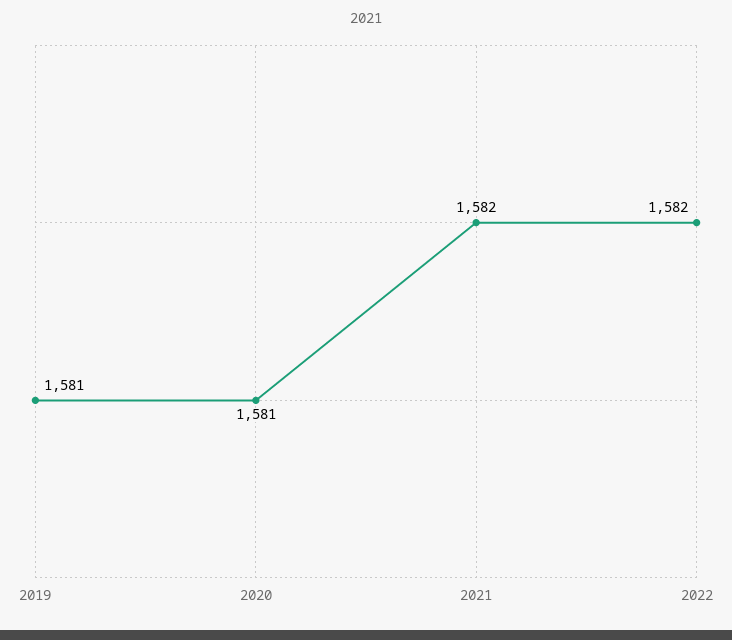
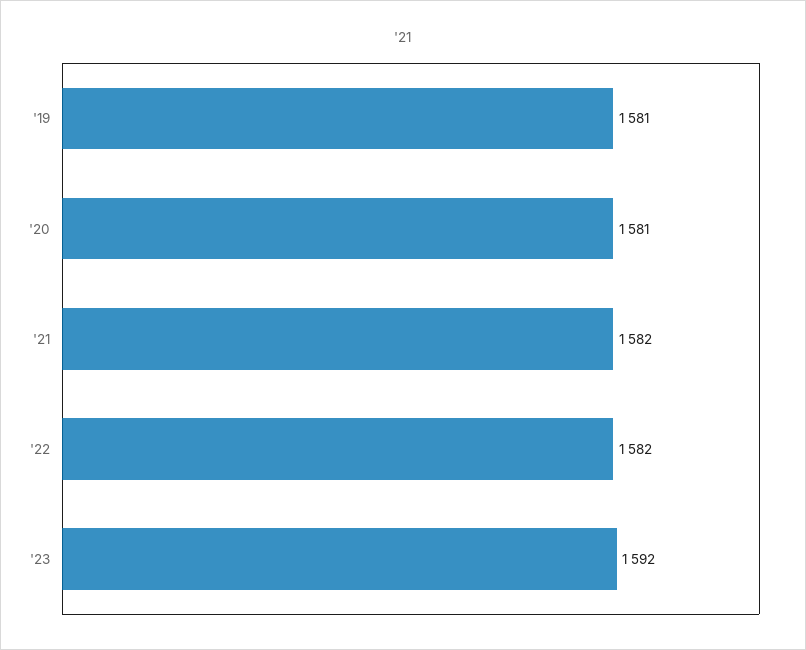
'23: none -> 1592

